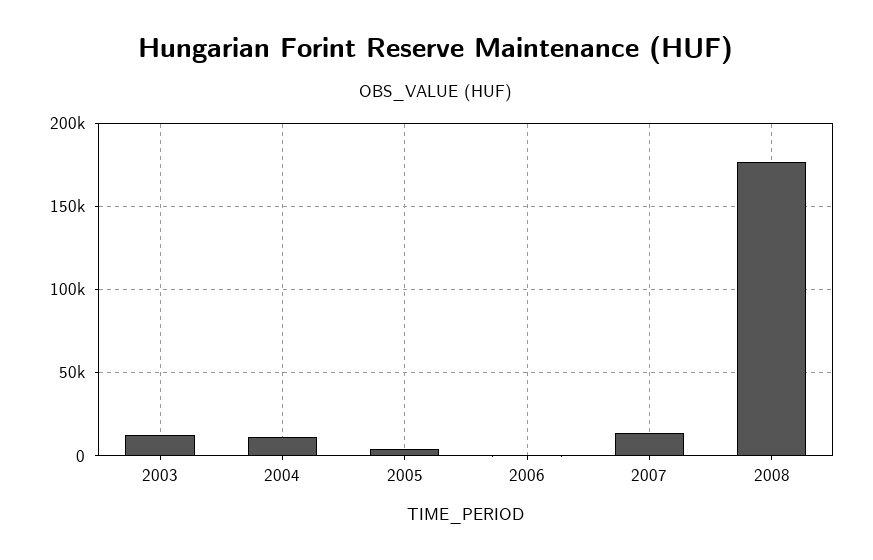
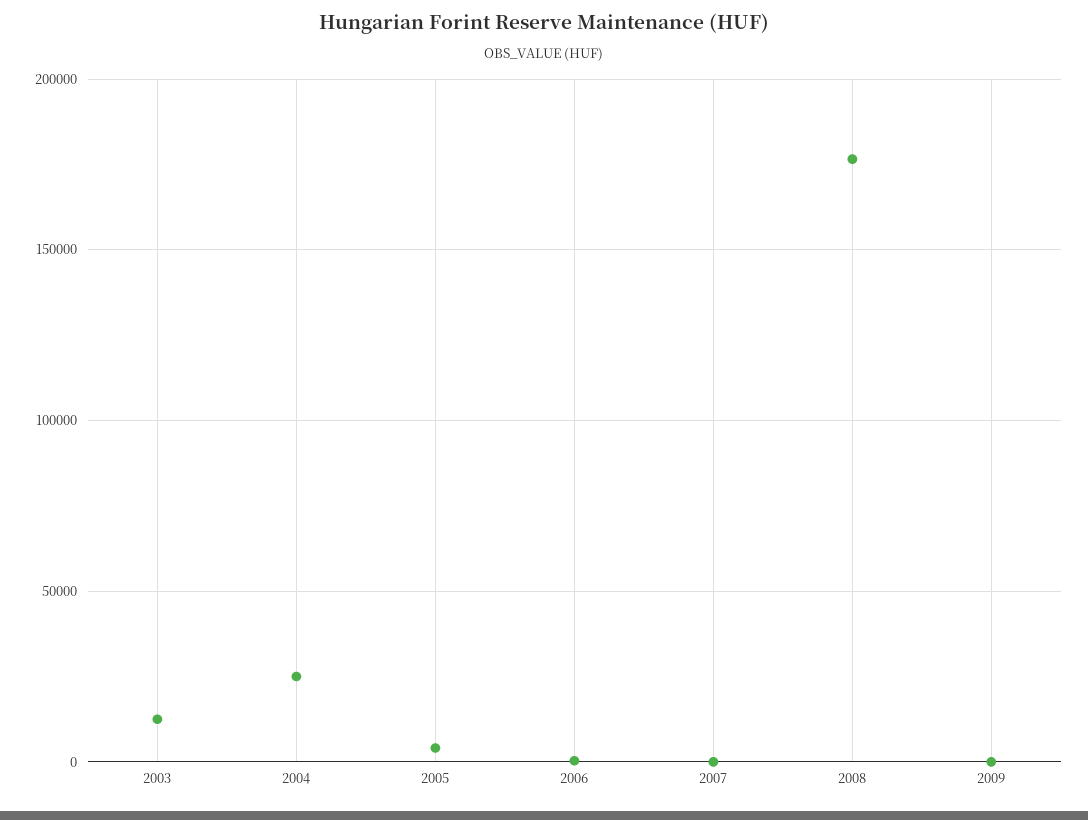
2004: 10000 -> 25000
2007: 15000 -> 0
2009: none -> 0

